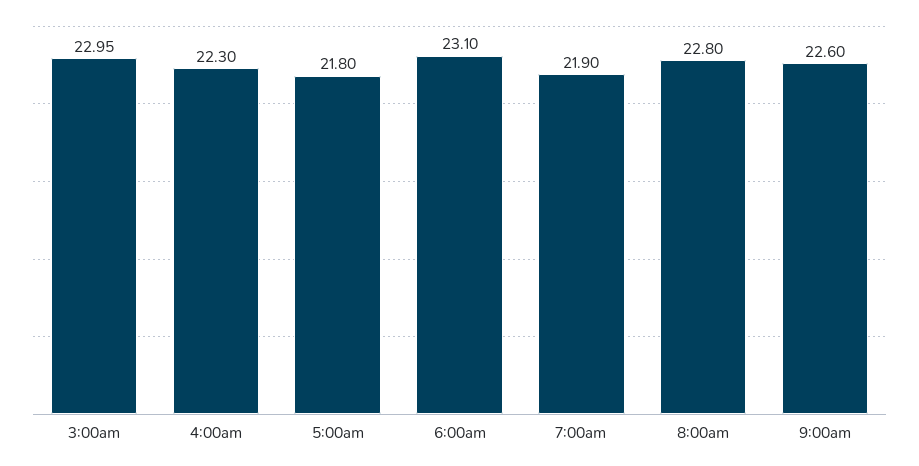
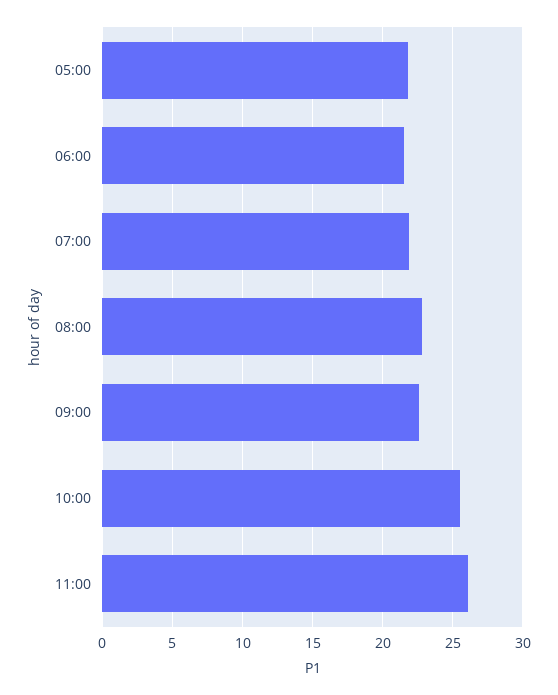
3:00am: 22.95 -> none
4:00am: 22.3 -> none
6:00am: 23.1 -> 21.5
10:00: none -> 25.5
11:00: none -> 26

